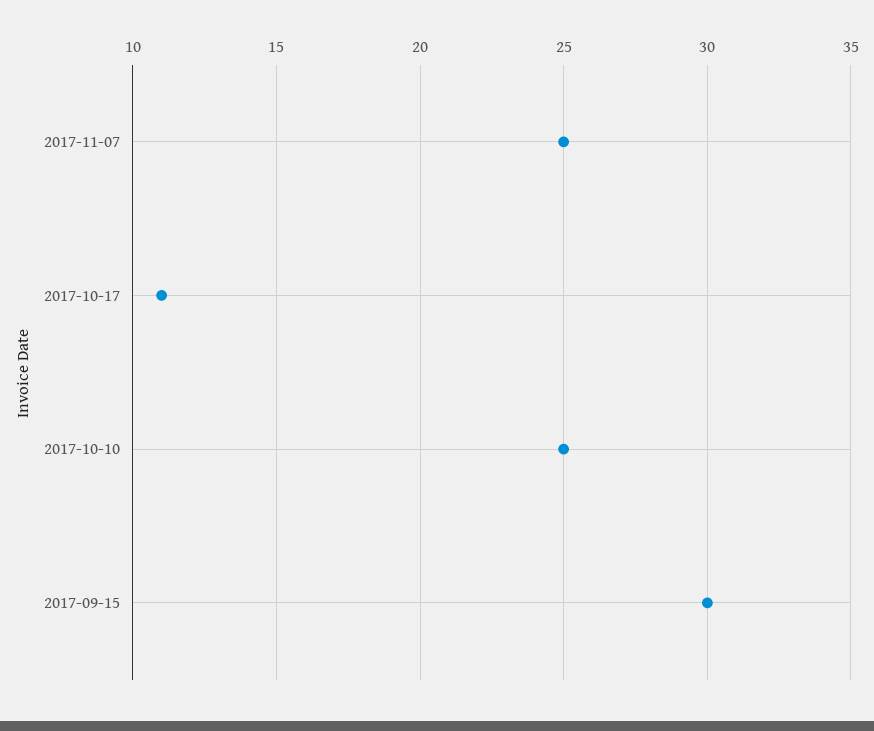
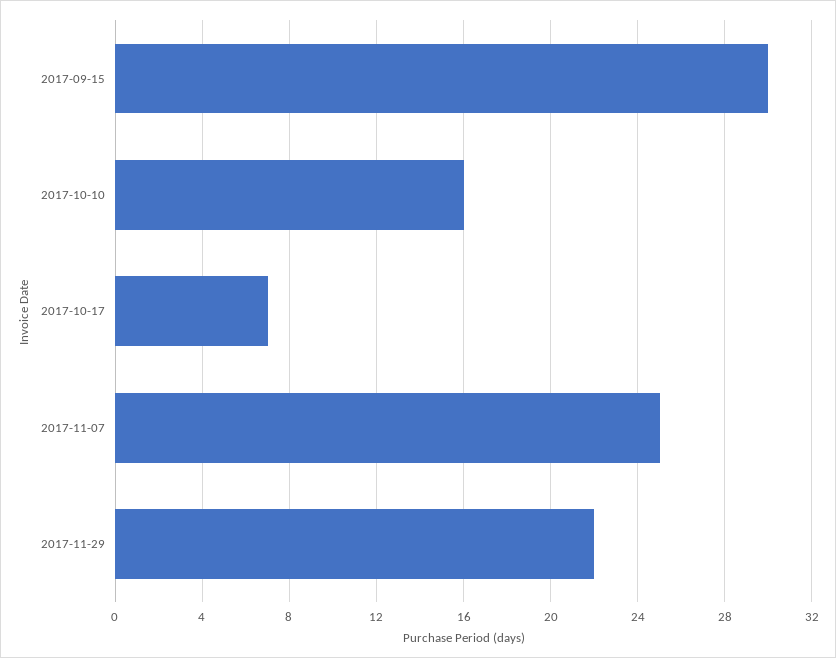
2017-10-17: 11 -> 7
2017-10-10: 25 -> 16
2017-11-29: none -> 22

